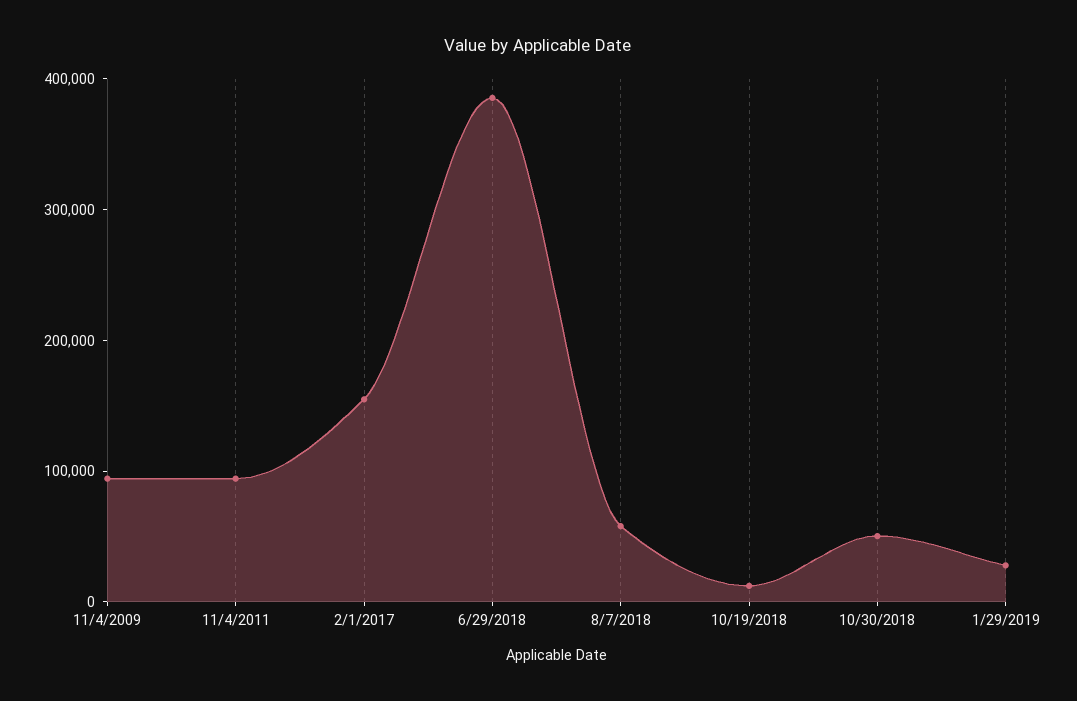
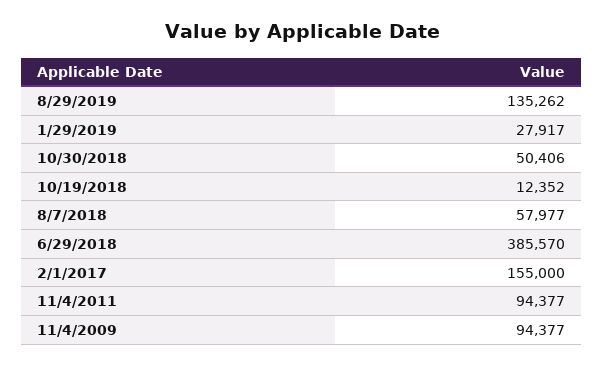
8/29/2019: none -> 135262

